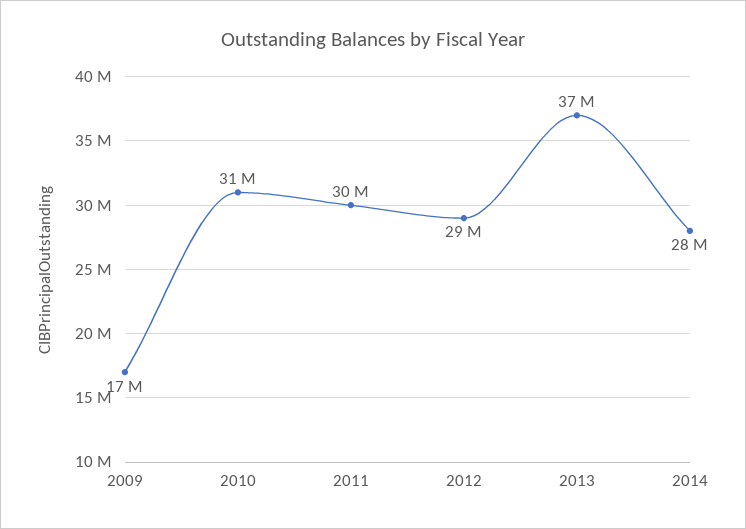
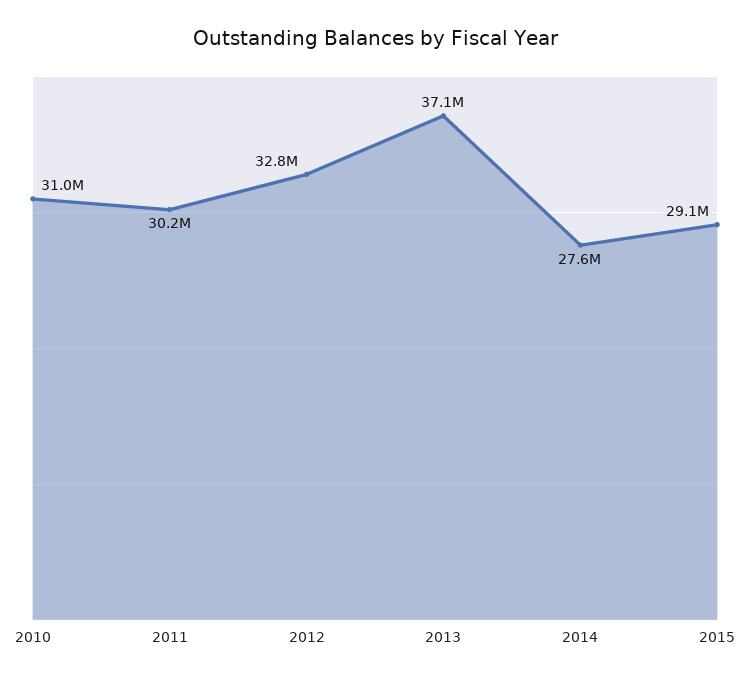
2009: 17000000 -> none
2012: 29000000 -> 32800000
2015: none -> 29100000

